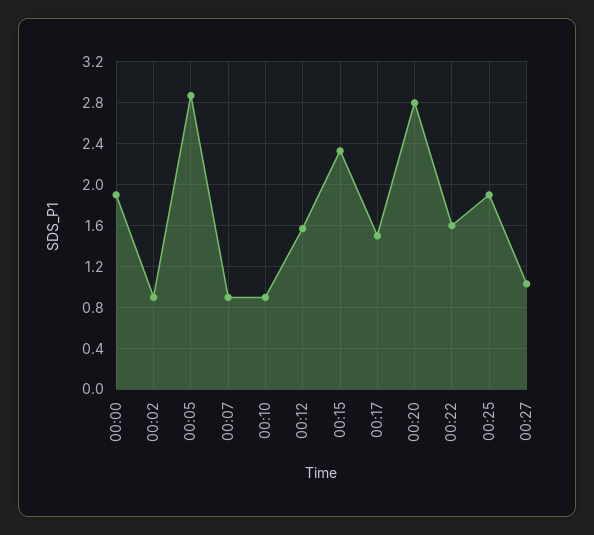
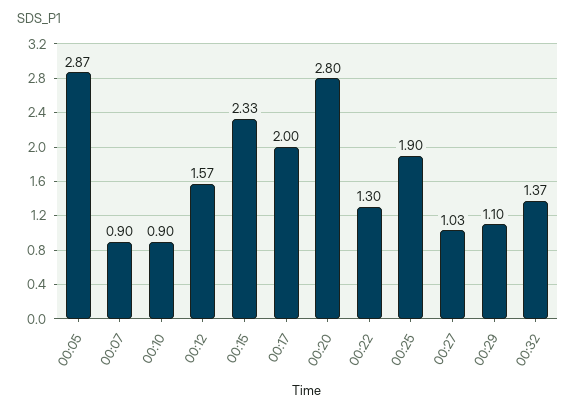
00:00: 1.9 -> none
00:02: 0.9 -> none
00:17: 1.5 -> 2
00:22: 1.6 -> 1.3
00:29: none -> 1.1
00:32: none -> 1.37

